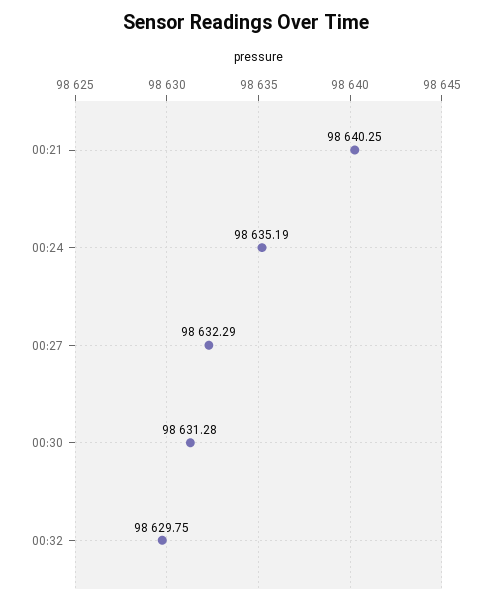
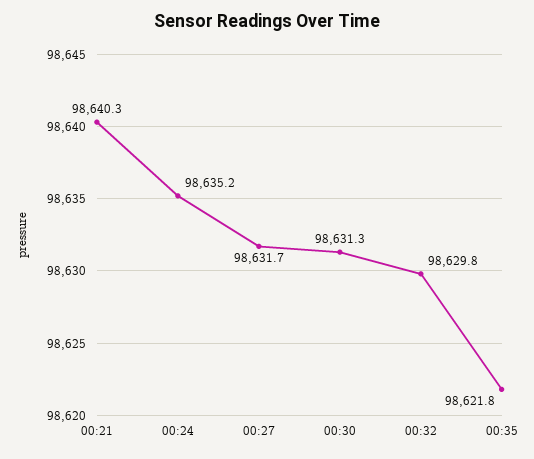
00:27: 98632.29 -> 98631.7
00:35: none -> 98621.8

